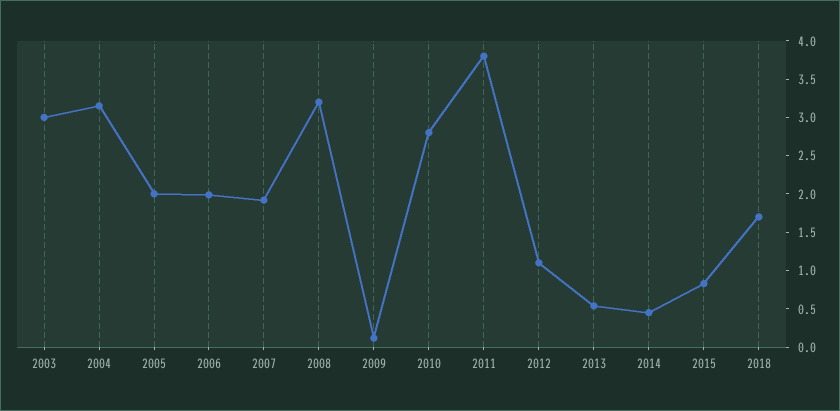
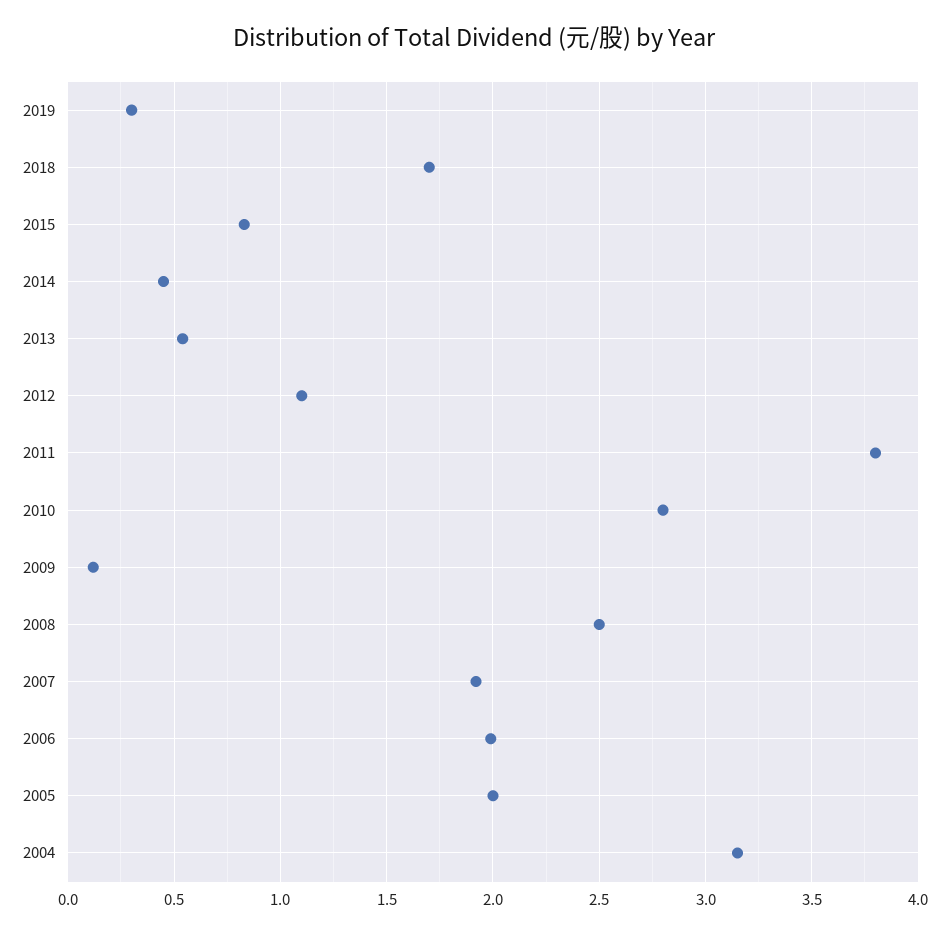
2003: 3 -> none
2008: 3.25 -> 2.5
2019: none -> 0.3

